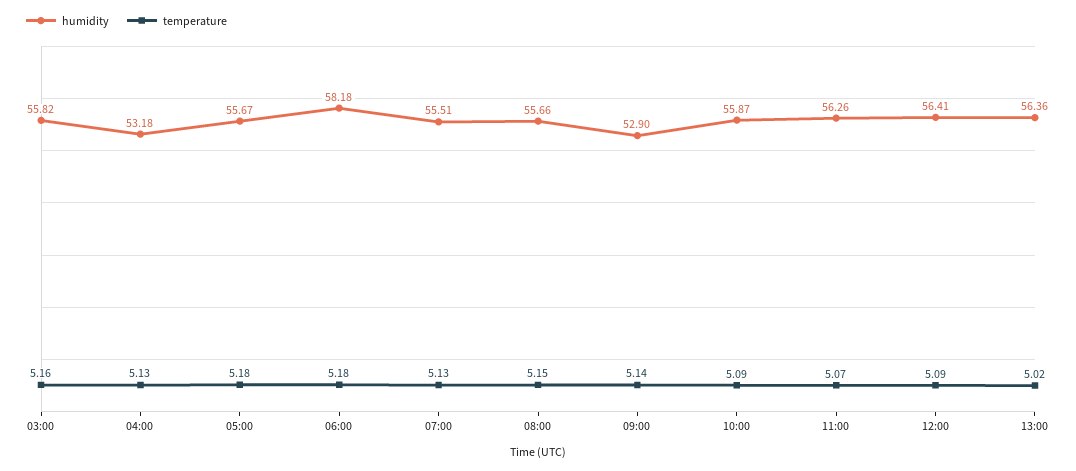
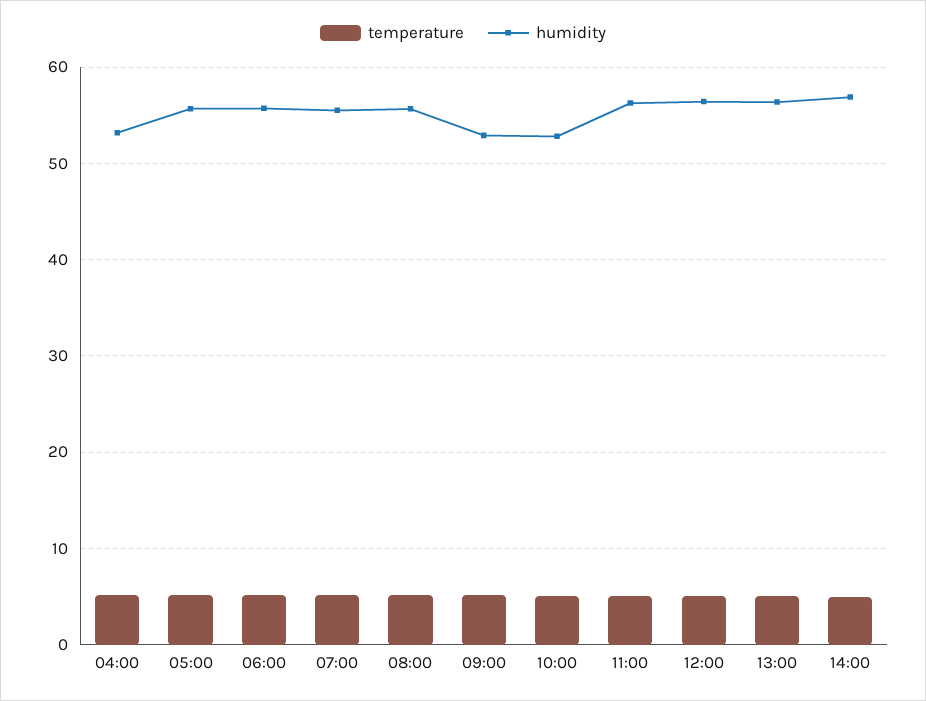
humidity, 03:00: 55.82 -> none
temperature, 03:00: 5.16 -> none
humidity, 06:00: 58.18 -> 56
humidity, 10:00: 55.87 -> 53
temperature, 14:00: none -> 5
humidity, 14:00: none -> 57

